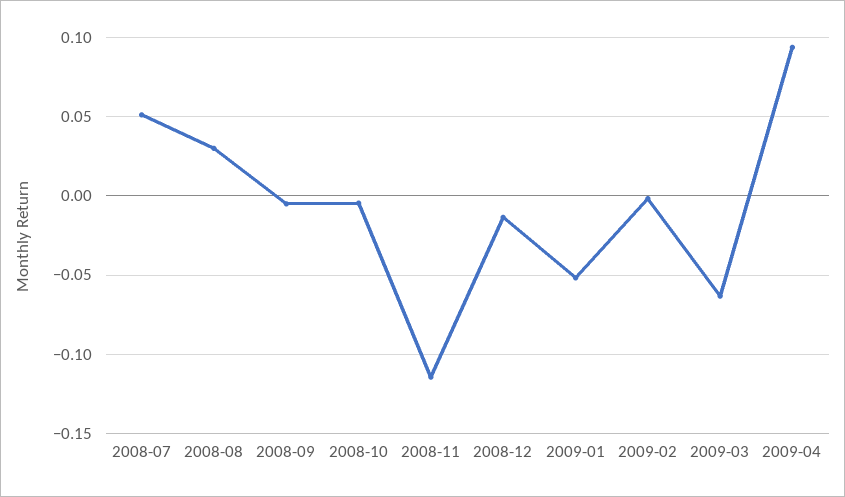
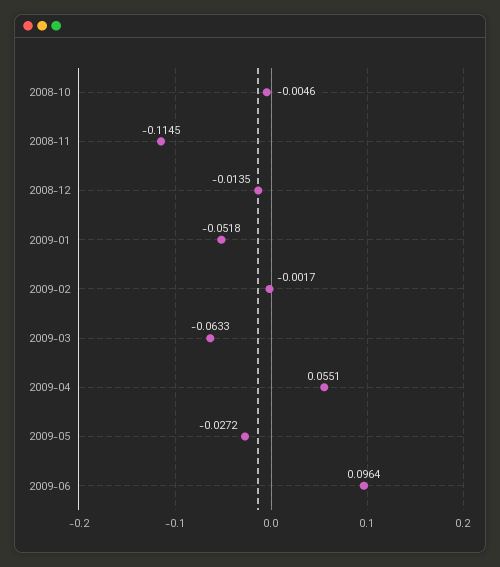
2008-07: 0.05 -> none
2008-08: 0.03 -> none
2008-09: -0.005 -> none
2009-04: 0.095 -> 0.0551
2009-05: none -> -0.0272
2009-06: none -> 0.0964

